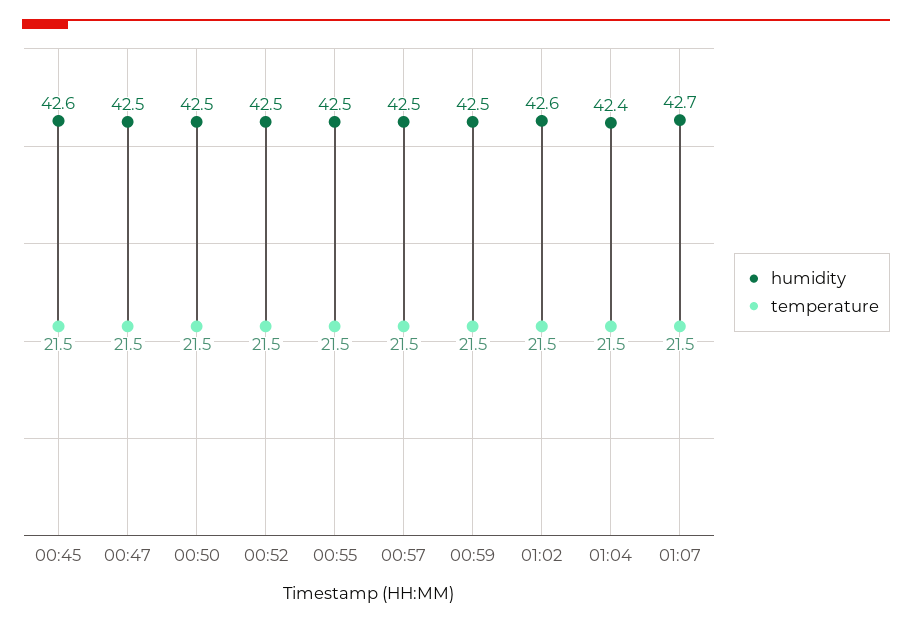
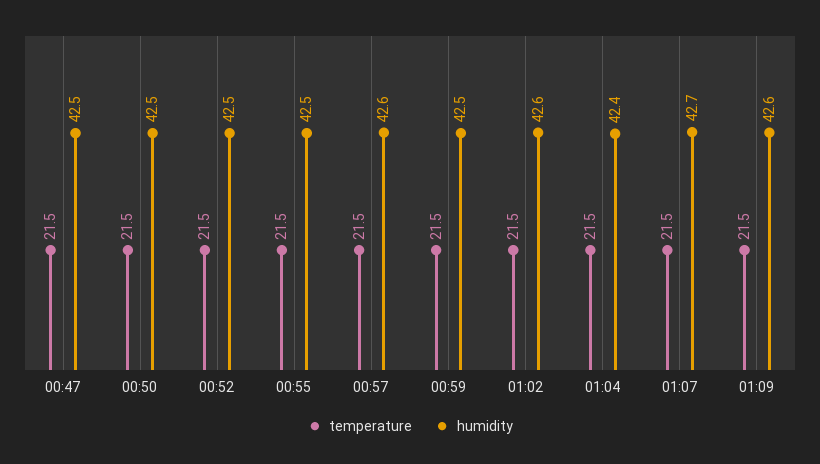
humidity, 00:45: 42.6 -> none
temperature, 00:45: 21.5 -> none
humidity, 00:57: 42.5 -> 42.6
temperature, 01:09: none -> 21.5
humidity, 01:09: none -> 42.6

